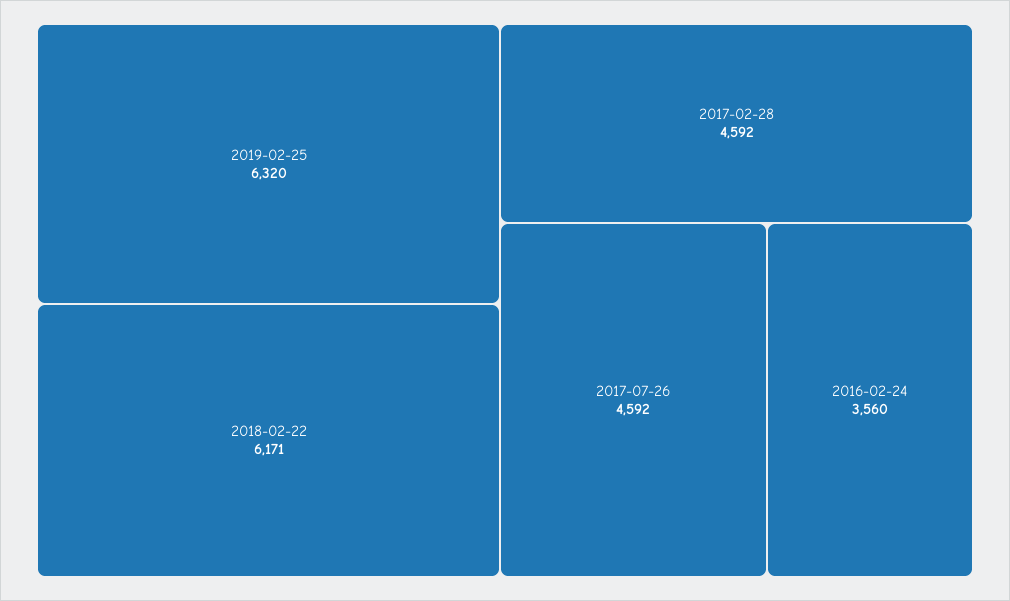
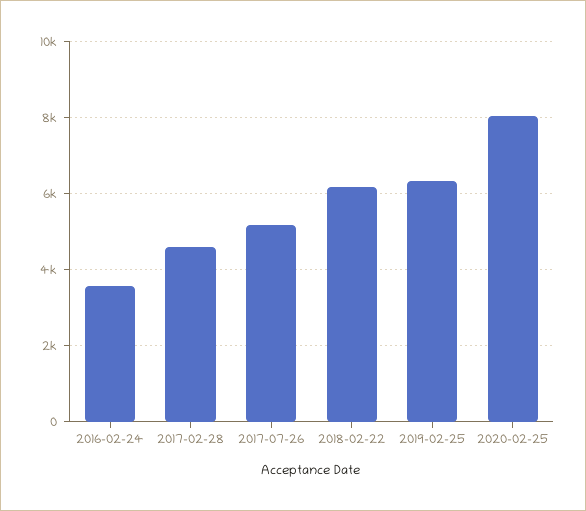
2017-07-26: 4592 -> 5200
2020-02-25: none -> 8000

